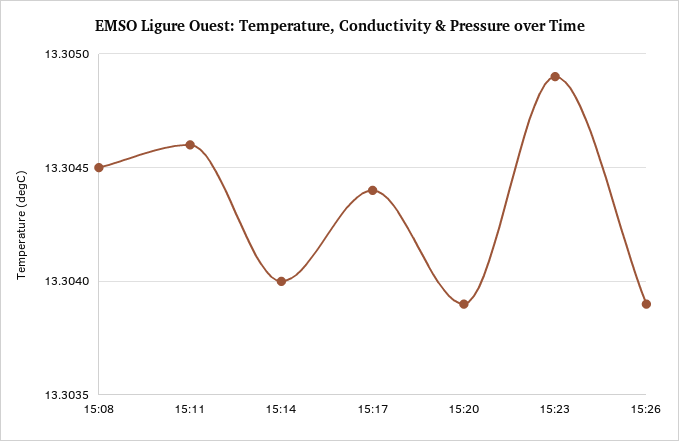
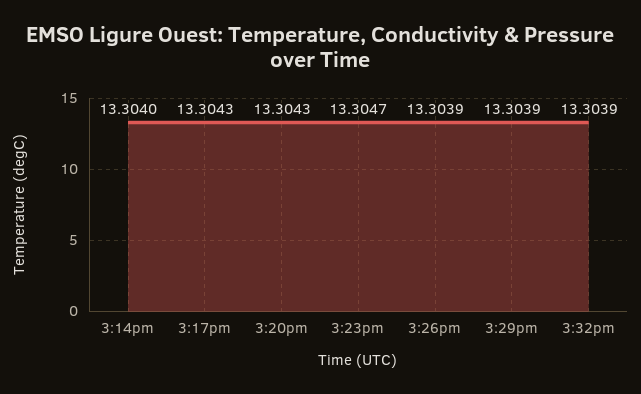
15:08: 13.3045 -> none
15:11: 13.3046 -> none
15:17: 13.3044 -> 13.3043
15:20: 13.3039 -> 13.3043
15:23: 13.3049 -> 13.3047
3:29pm: none -> 13.3039
3:32pm: none -> 13.3039

